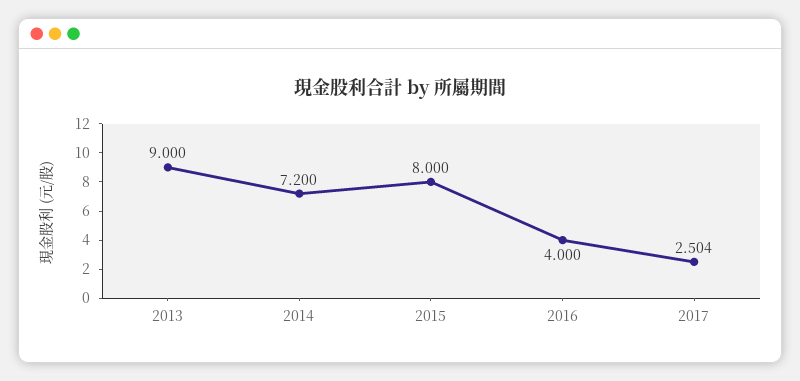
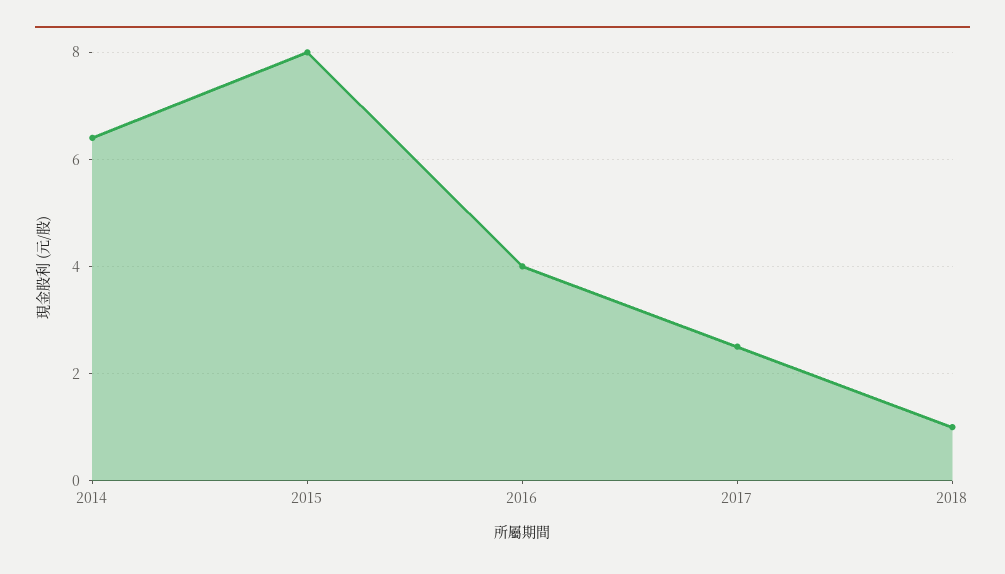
2013: 9 -> none
2014: 7.2 -> 6.4
2018: none -> 1

